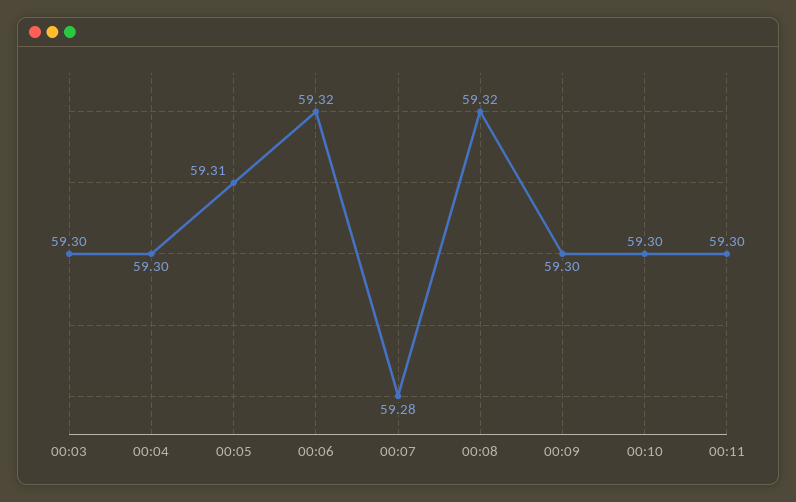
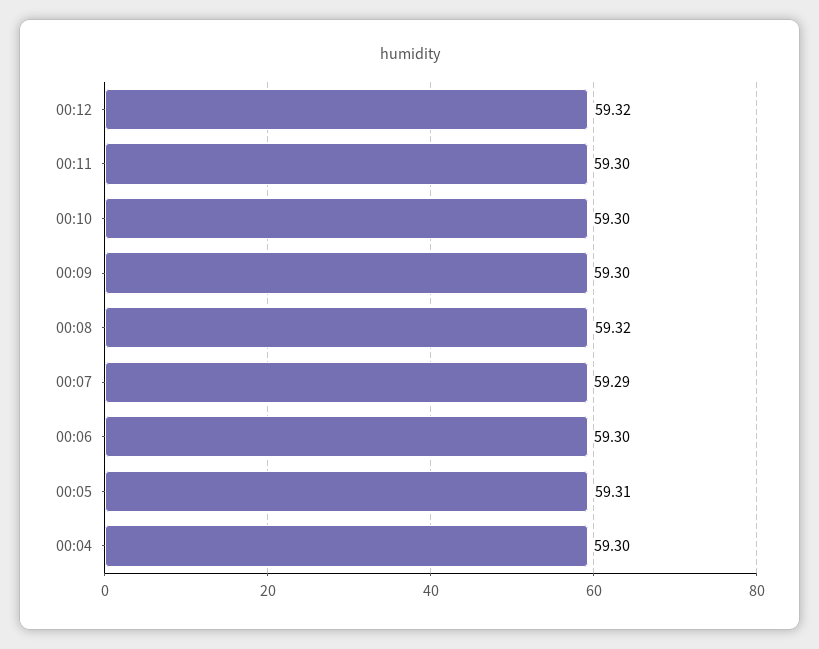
00:03: 59.3 -> none
00:06: 59.32 -> 59.3
00:07: 59.28 -> 59.29
00:12: none -> 59.32

